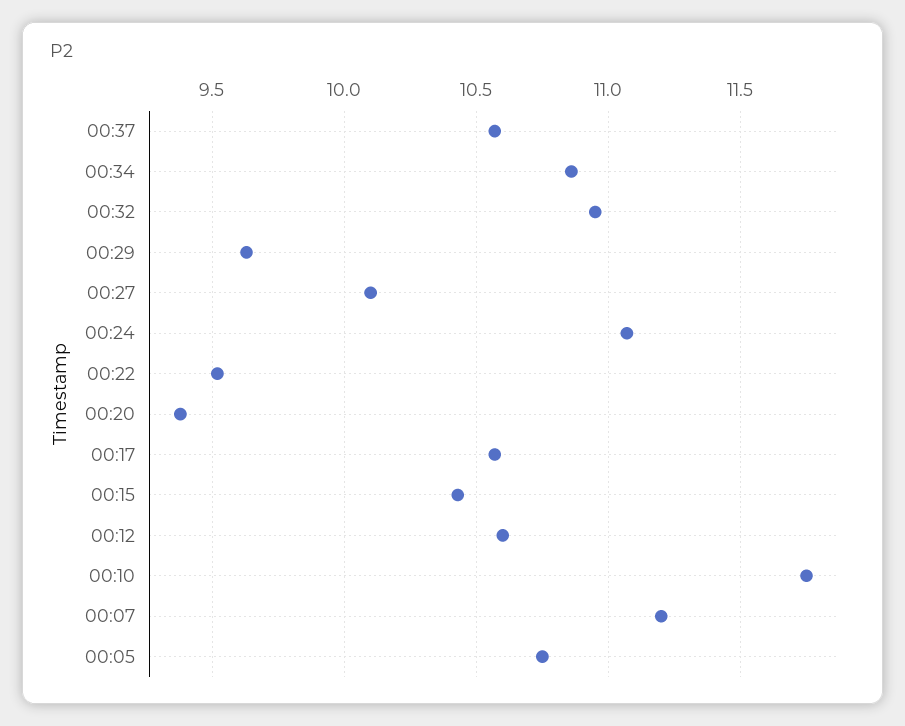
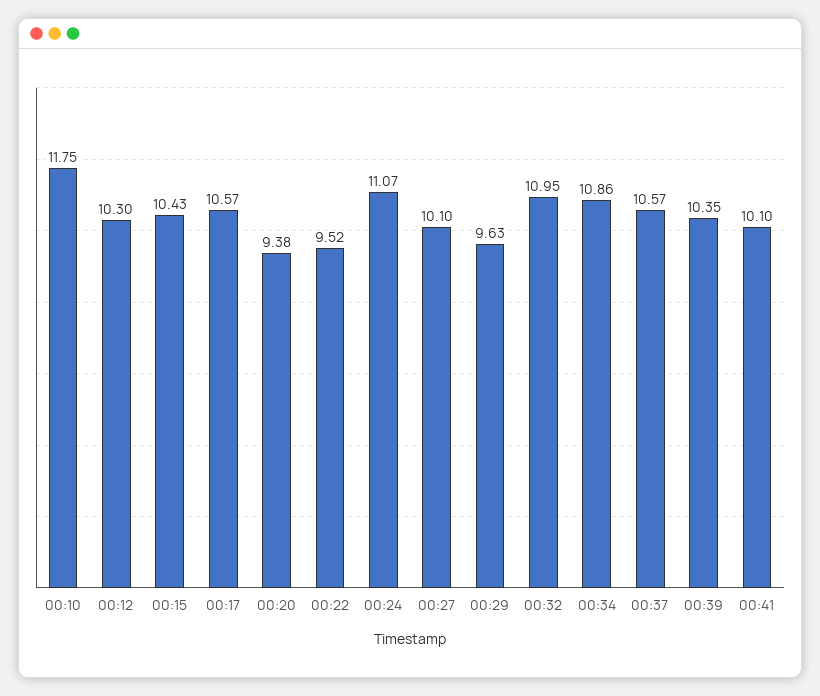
00:12: 10.6 -> 10.3
00:07: 11.2 -> none
00:05: 10.75 -> none
00:39: none -> 10.35
00:41: none -> 10.1

